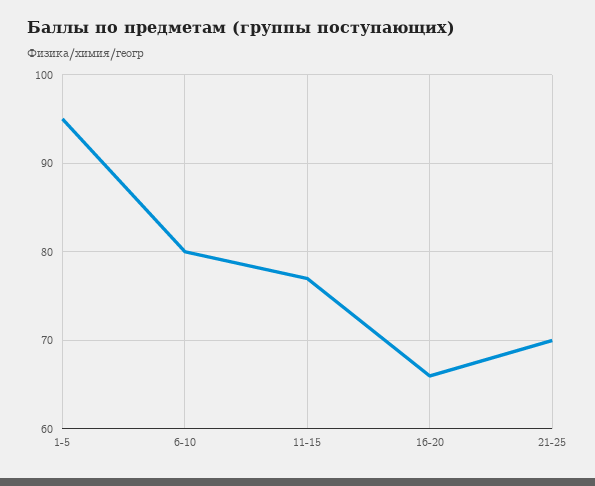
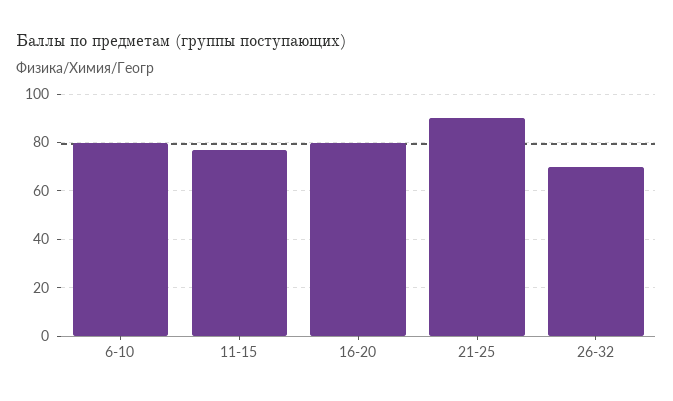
1-5: 95 -> none
16-20: 66 -> 80
21-25: 70 -> 90
26-32: none -> 70

